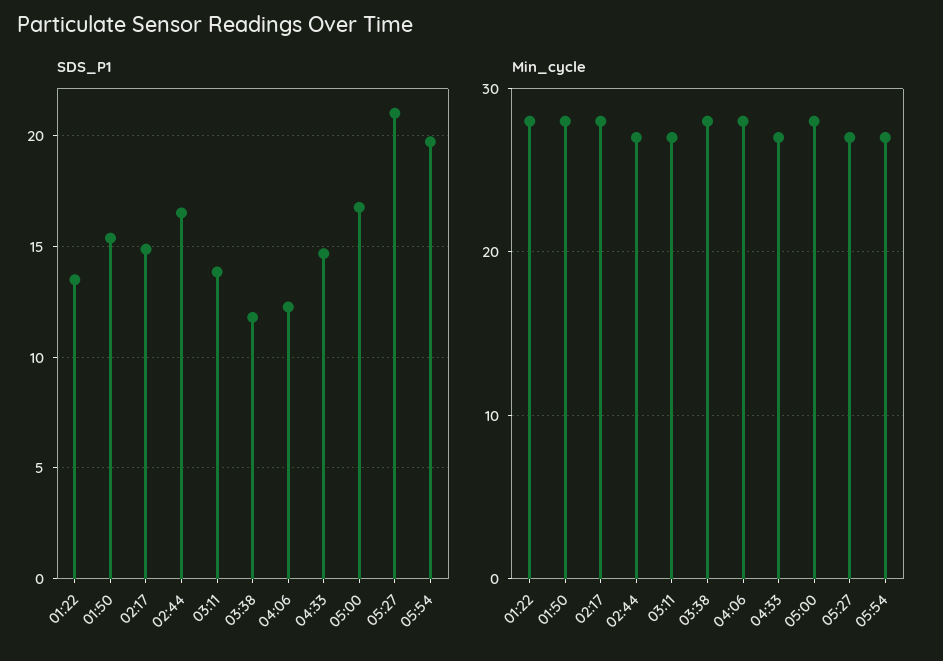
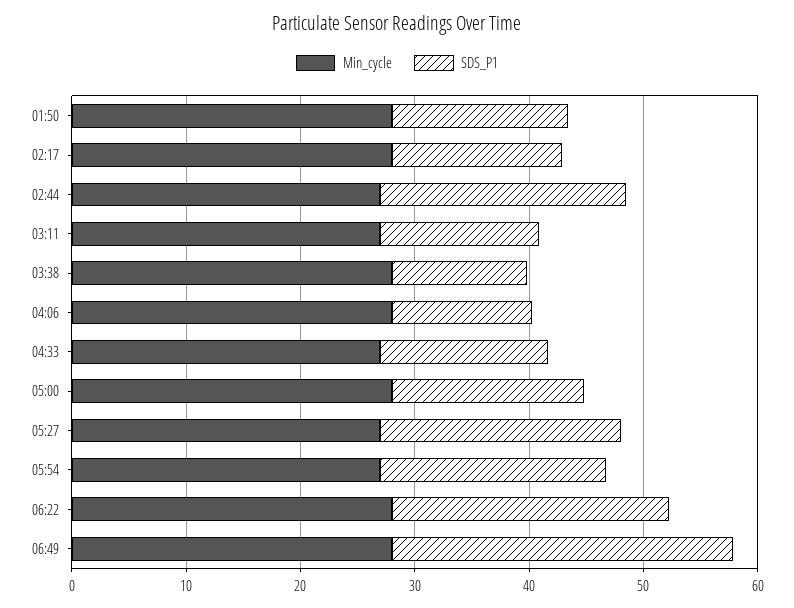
SDS_P1, 01:22: 13.5 -> none
SDS_P1, 02:44: 16.5 -> 22
Min_cycle, 01:22: 28 -> none
Min_cycle, 06:22: none -> 28
SDS_P1, 06:22: none -> 24
Min_cycle, 06:49: none -> 28
SDS_P1, 06:49: none -> 30

